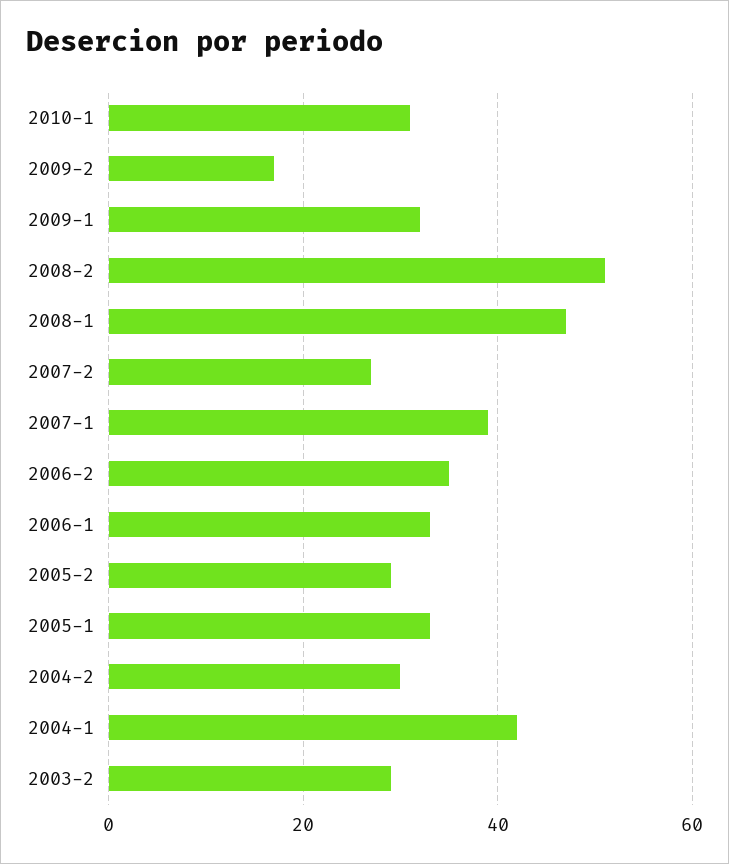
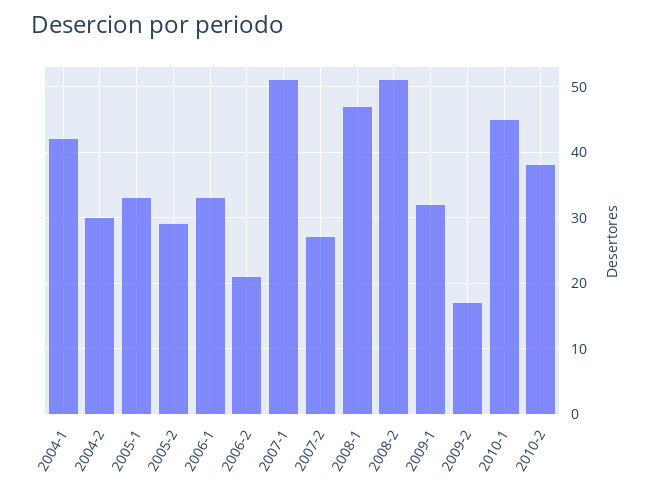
2010-1: 30 -> 45
2007-1: 40 -> 51
2006-2: 35 -> 21
2003-2: 30 -> none
2010-2: none -> 38

